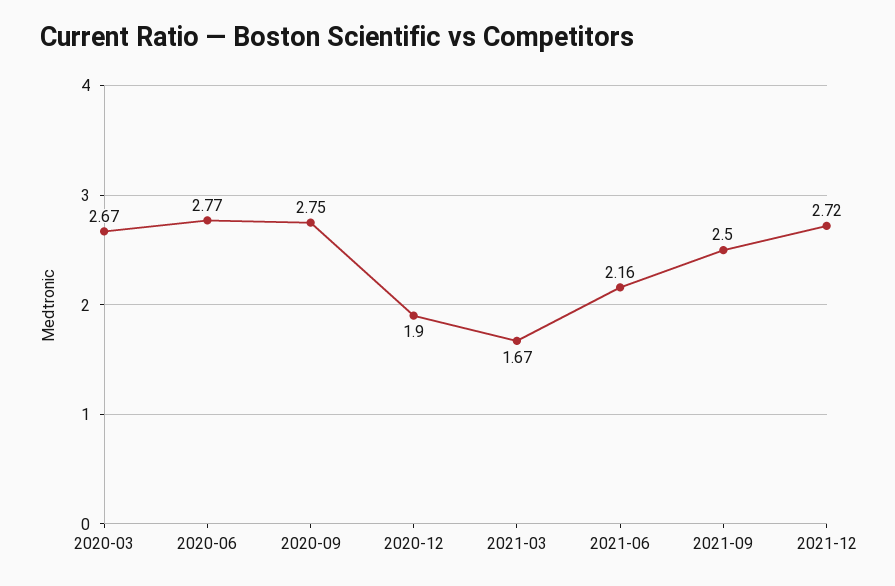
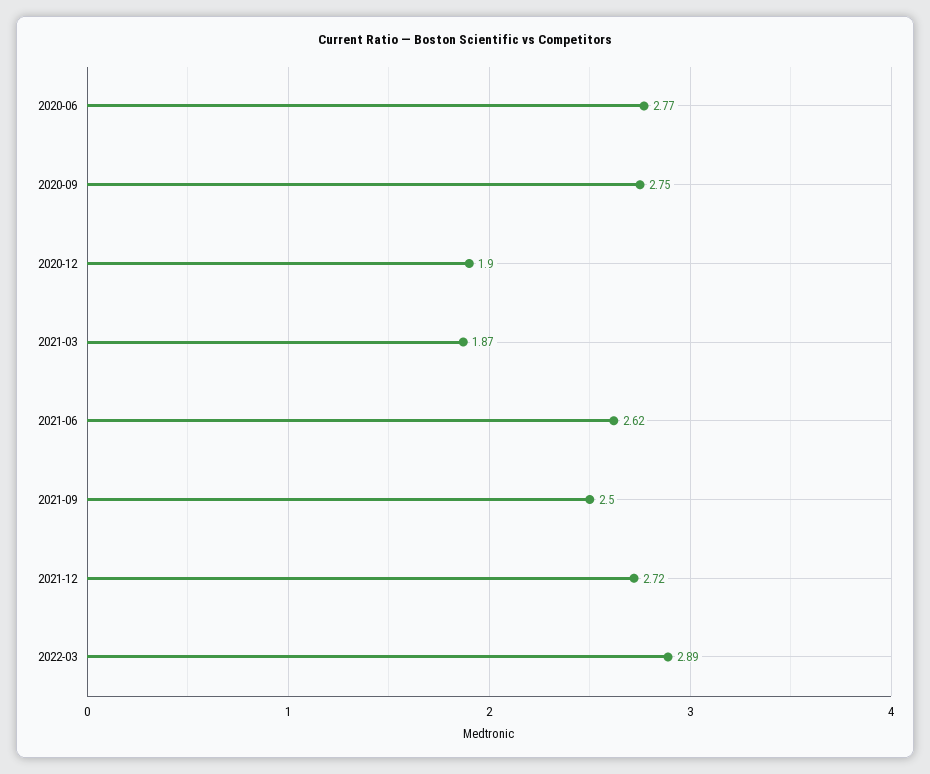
2020-03: 2.67 -> none
2021-03: 1.67 -> 1.87
2021-06: 2.16 -> 2.62
2022-03: none -> 2.89

